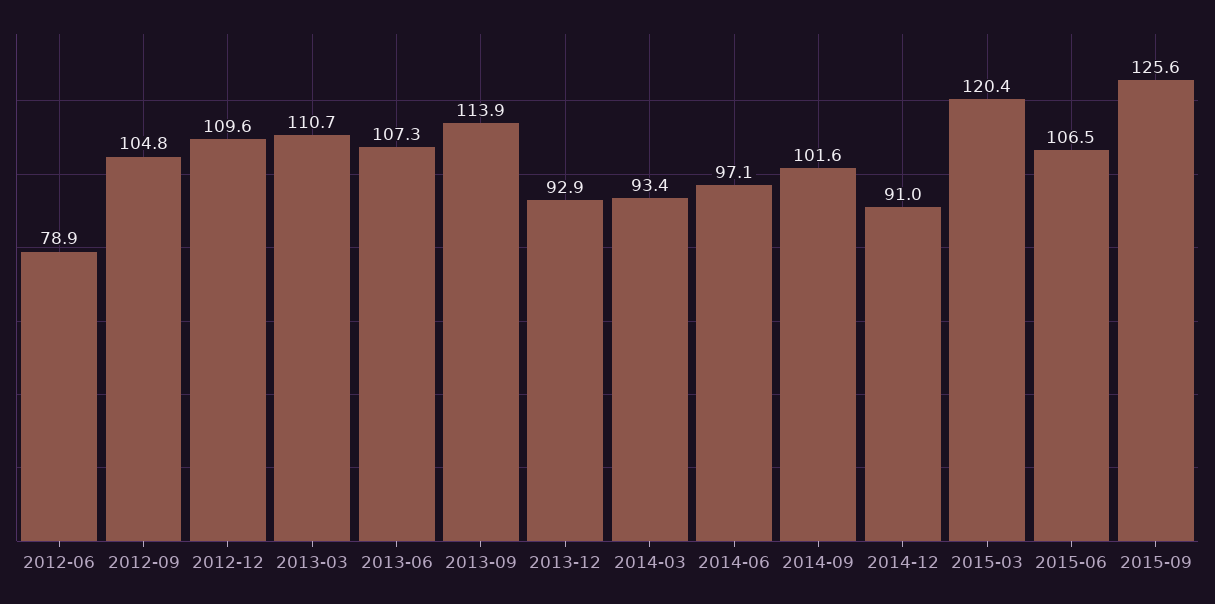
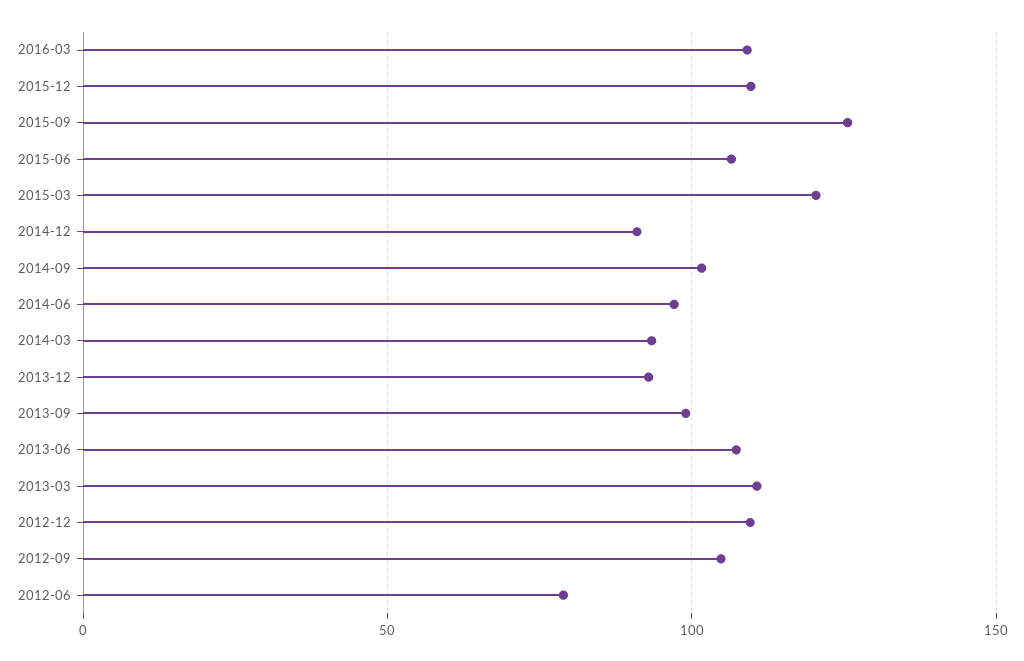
2013-09: 113.9 -> 100
2016-03: none -> 110
2015-12: none -> 110

